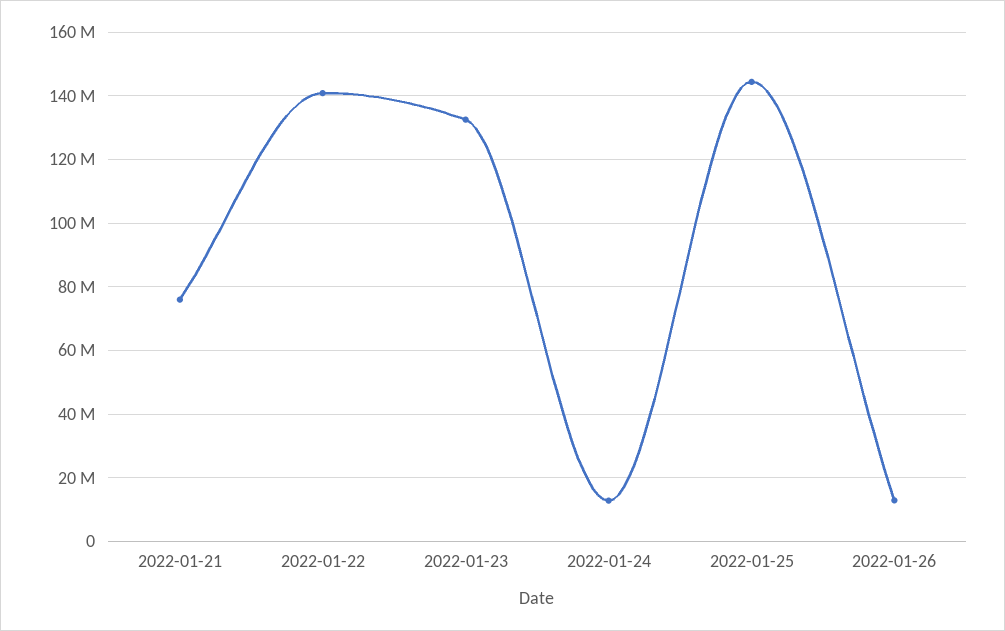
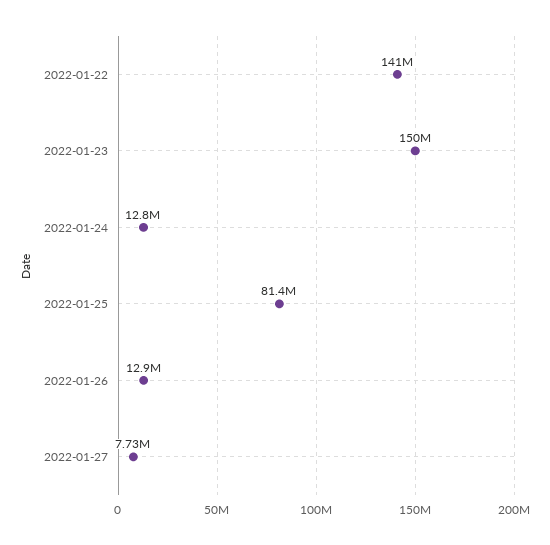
2022-01-21: 76000000 -> none
2022-01-23: 132000000 -> 150000000
2022-01-25: 144000000 -> 81400000
2022-01-27: none -> 7730000

